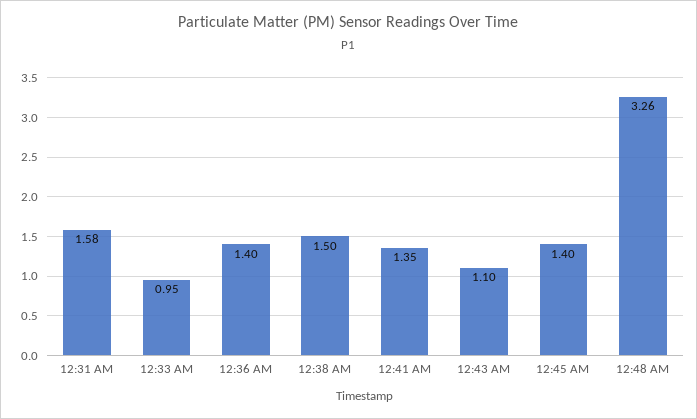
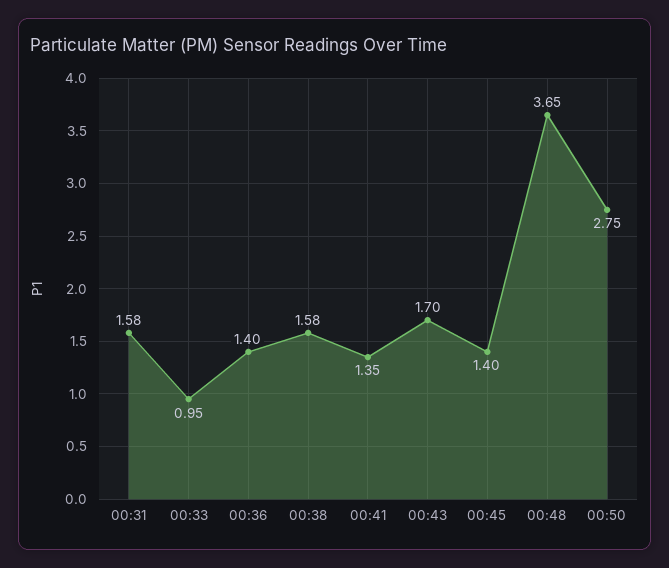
12:38 AM: 1.5 -> 1.58
12:43 AM: 1.1 -> 1.7
12:48 AM: 3.26 -> 3.65
00:50: none -> 2.75

